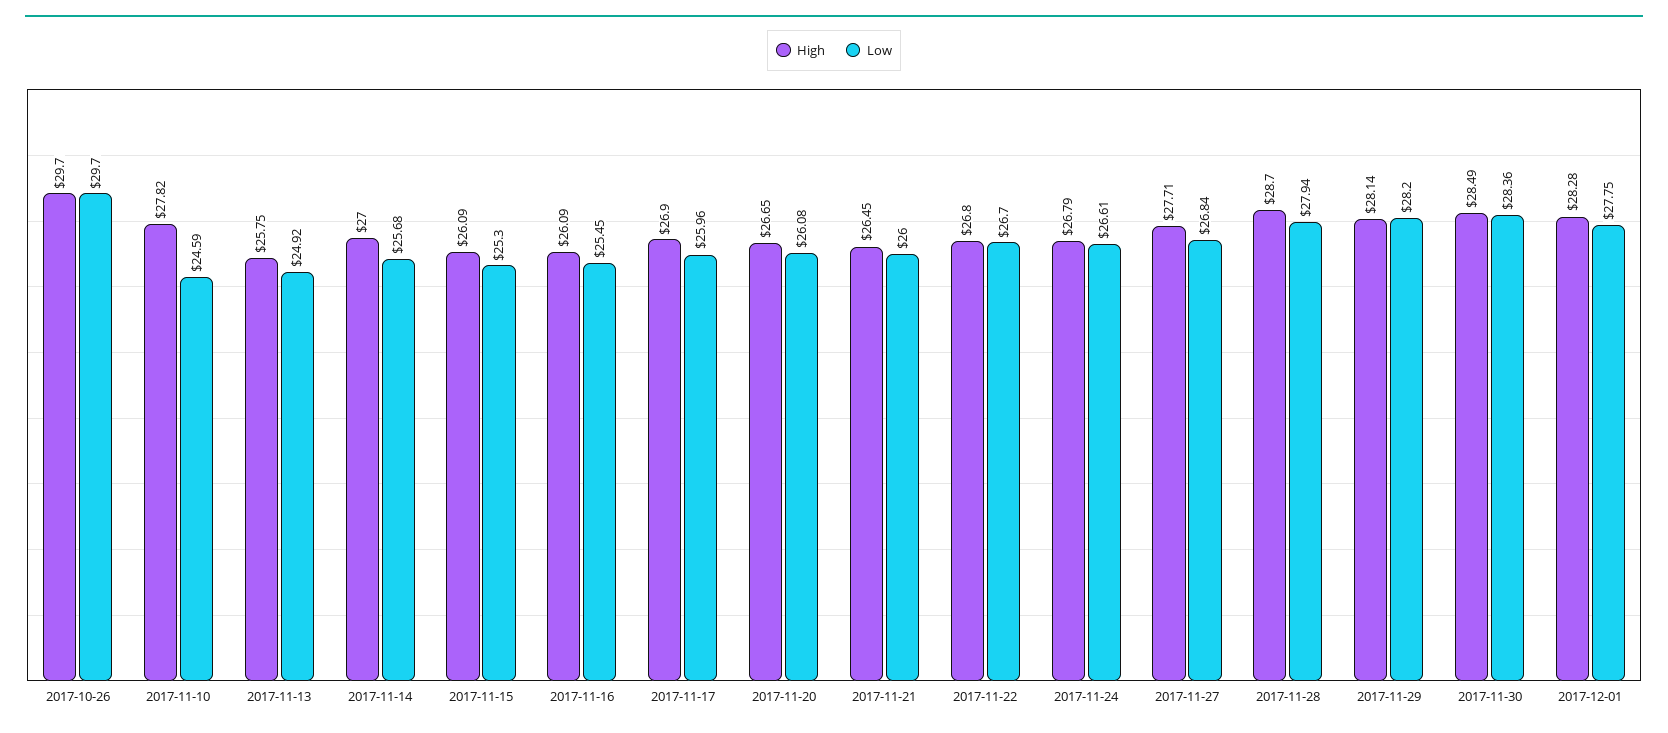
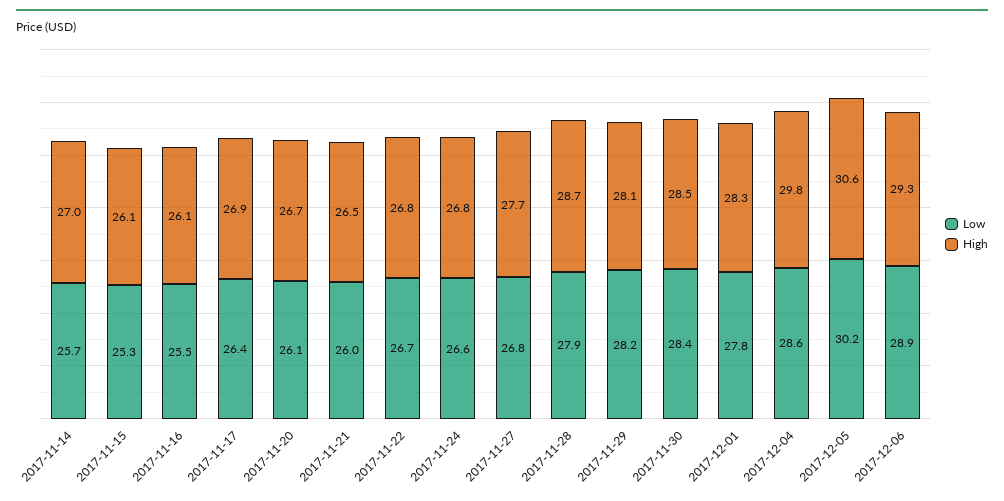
High, 2017-10-26: 29.7 -> none
Low, 2017-10-26: 29.7 -> none
High, 2017-11-10: 27.82 -> none
Low, 2017-11-10: 24.59 -> none
High, 2017-11-13: 25.75 -> none
Low, 2017-11-13: 24.92 -> none
Low, 2017-11-17: 25.96 -> 26.4
Low, 2017-12-04: none -> 28.6
High, 2017-12-04: none -> 29.8
Low, 2017-12-05: none -> 30.2
High, 2017-12-05: none -> 30.6
Low, 2017-12-06: none -> 28.9
High, 2017-12-06: none -> 29.3

